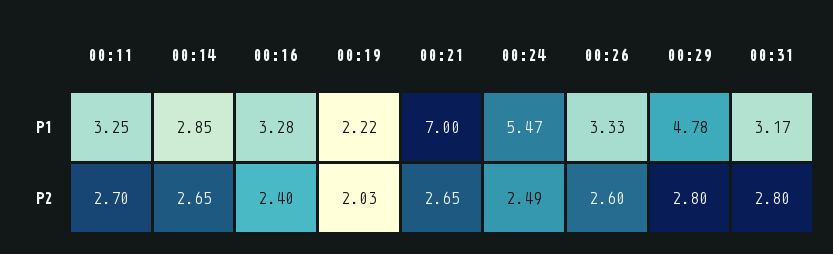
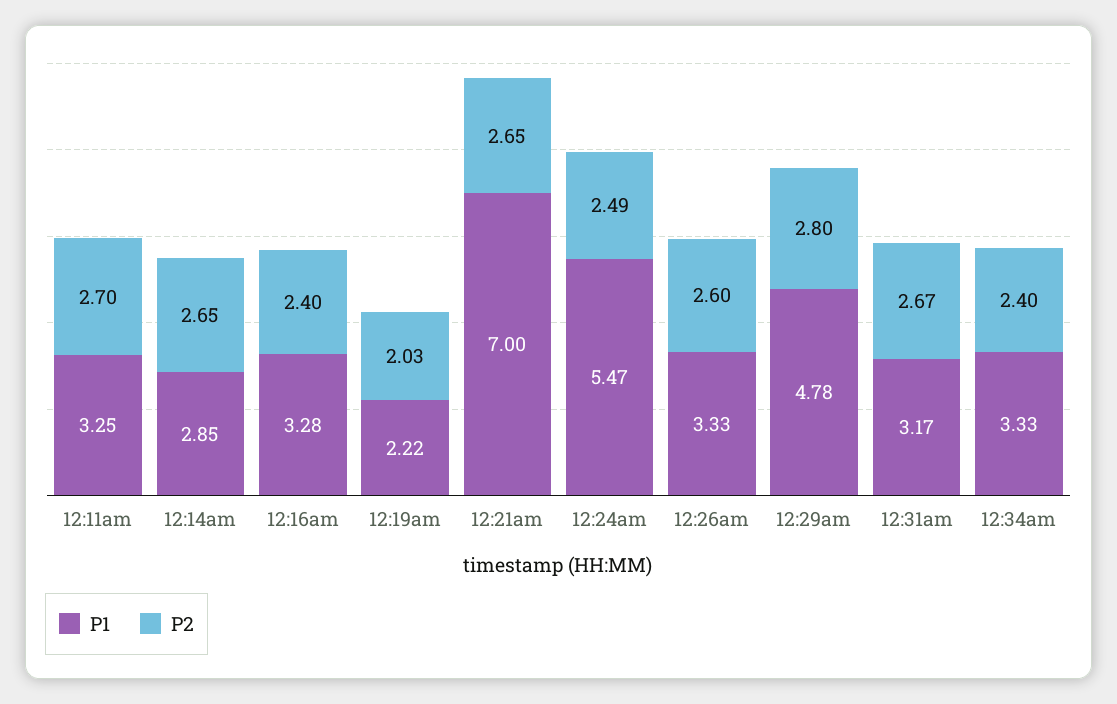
P2, 00:31: 2.8 -> 2.67
P1, 12:34am: none -> 3.33
P2, 12:34am: none -> 2.4

